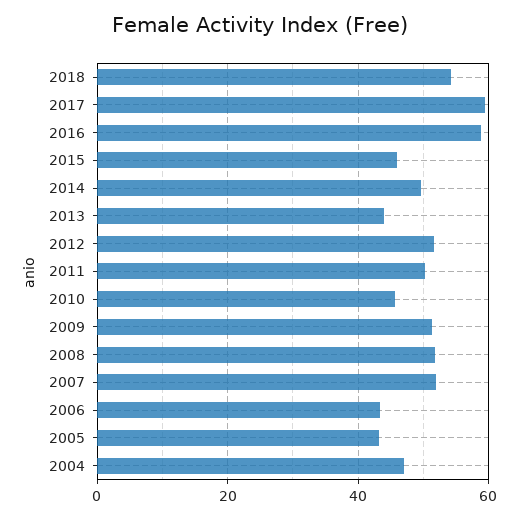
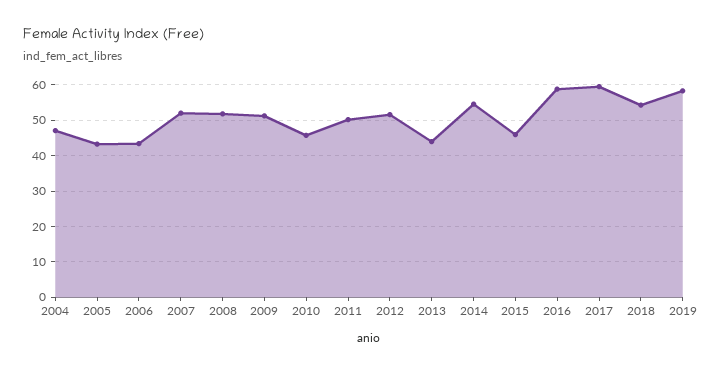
2014: 50 -> 54
2019: none -> 58

